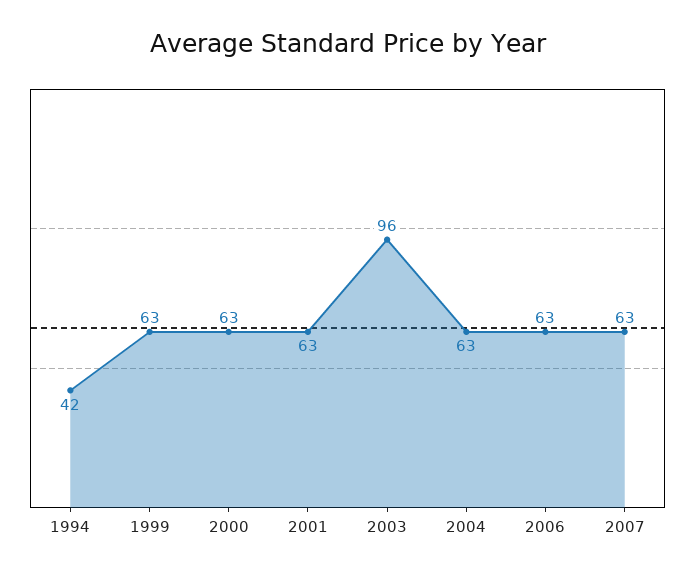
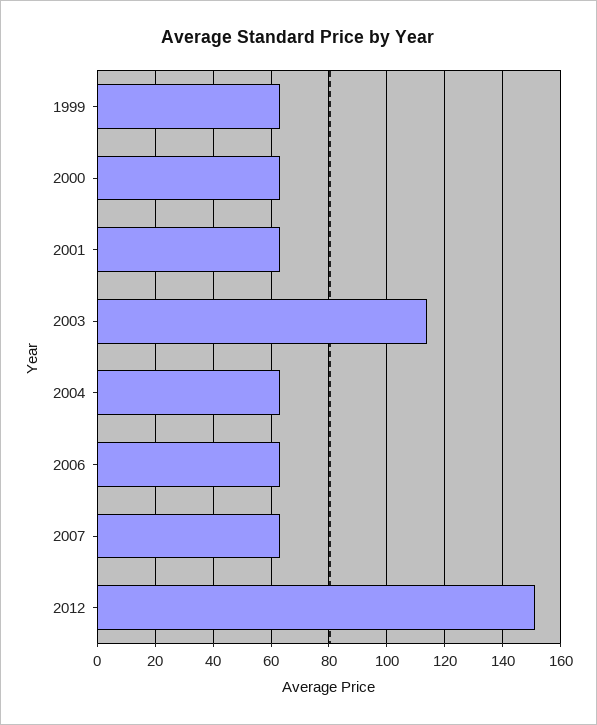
1994: 42 -> none
2003: 96 -> 115
2012: none -> 150

